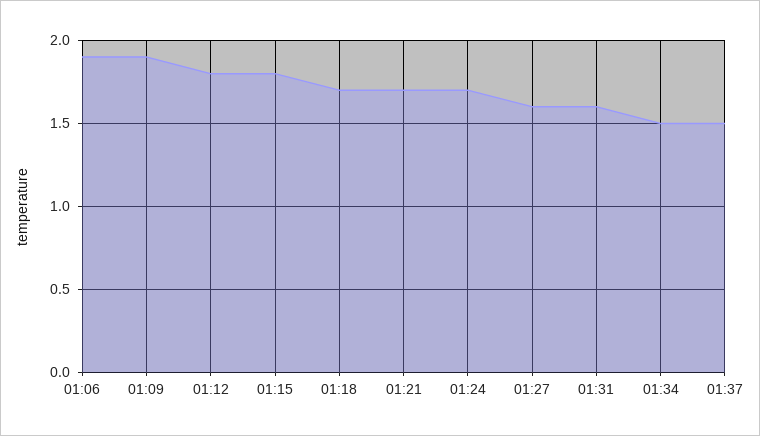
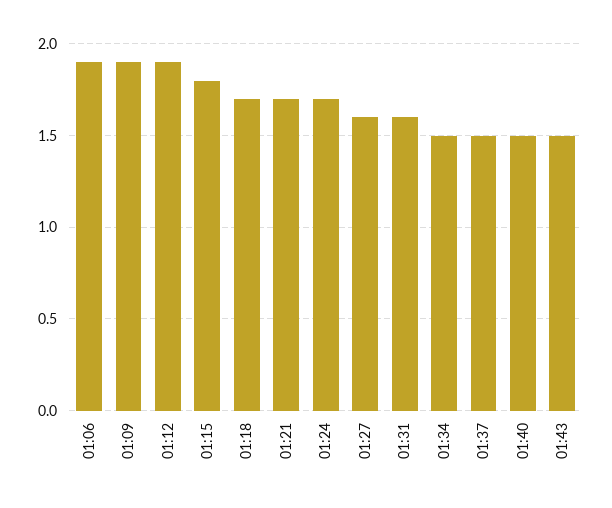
01:12: 1.8 -> 1.9
01:40: none -> 1.5
01:43: none -> 1.5

